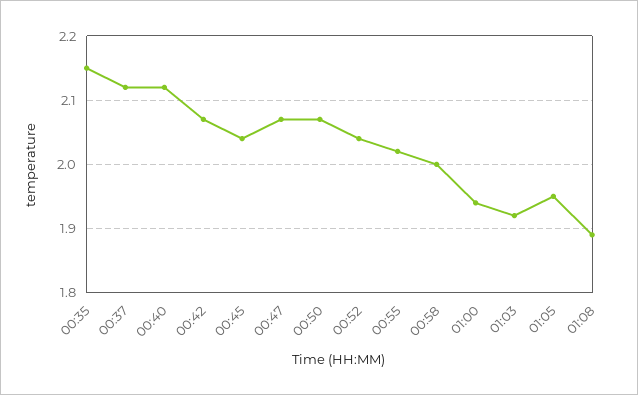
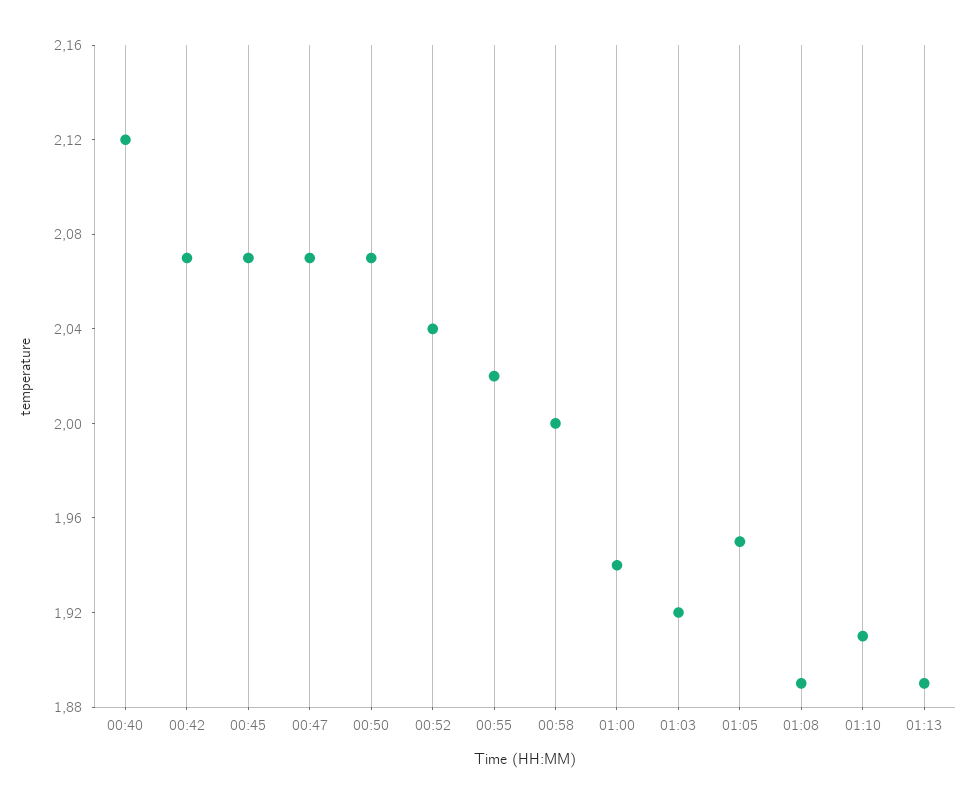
00:35: 2.15 -> none
00:37: 2.12 -> none
00:45: 2.04 -> 2.07
01:10: none -> 1.91
01:13: none -> 1.89

